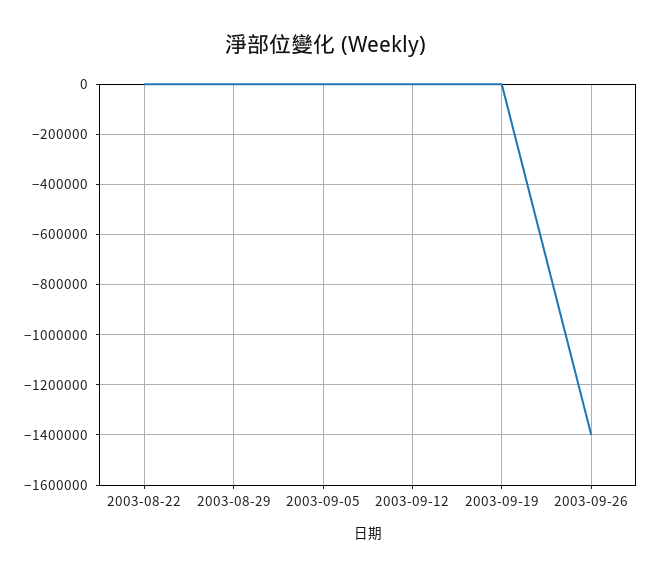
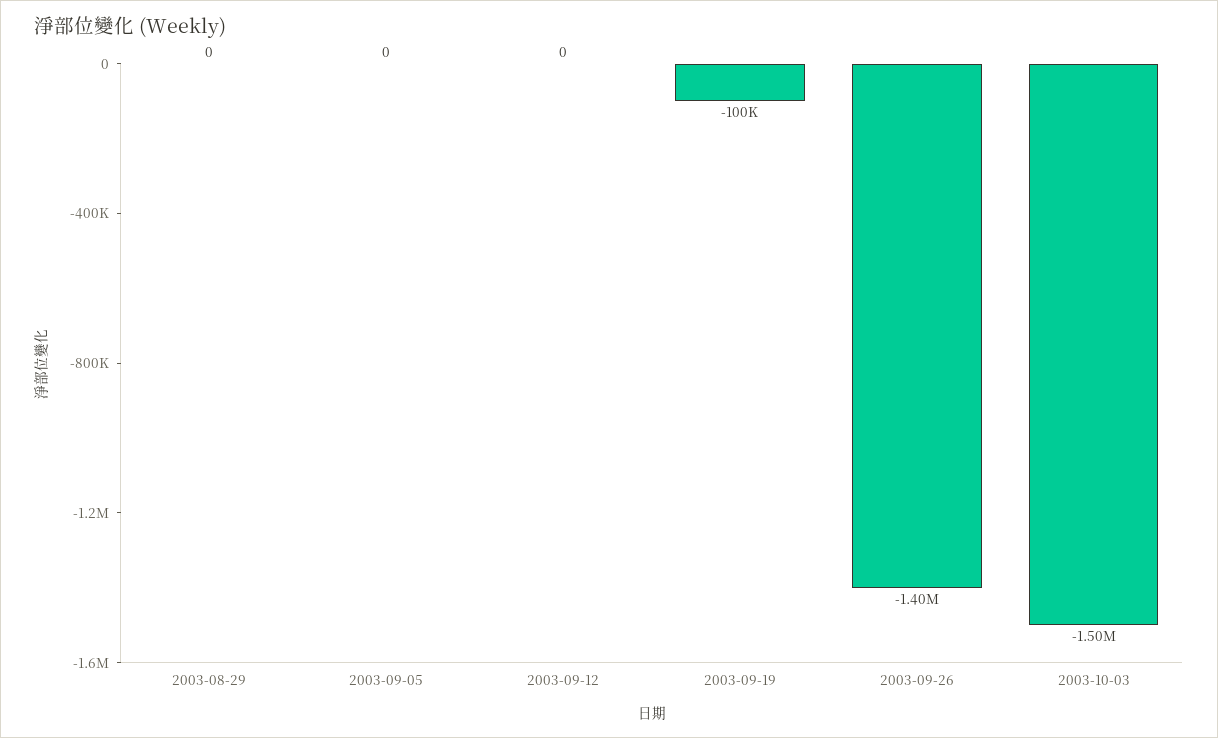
2003-08-22: 0 -> none
2003-09-19: 0 -> -100000
2003-10-03: none -> -1500000

